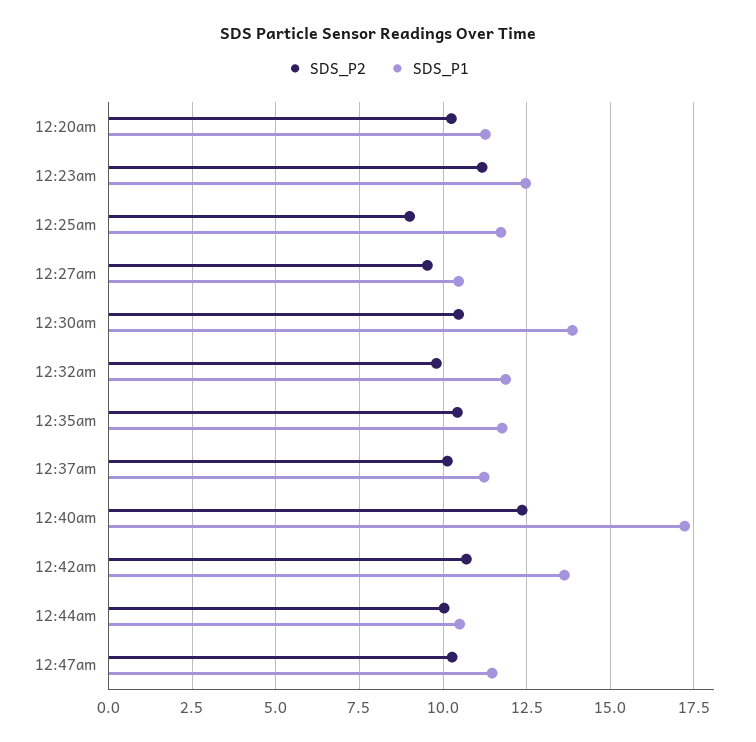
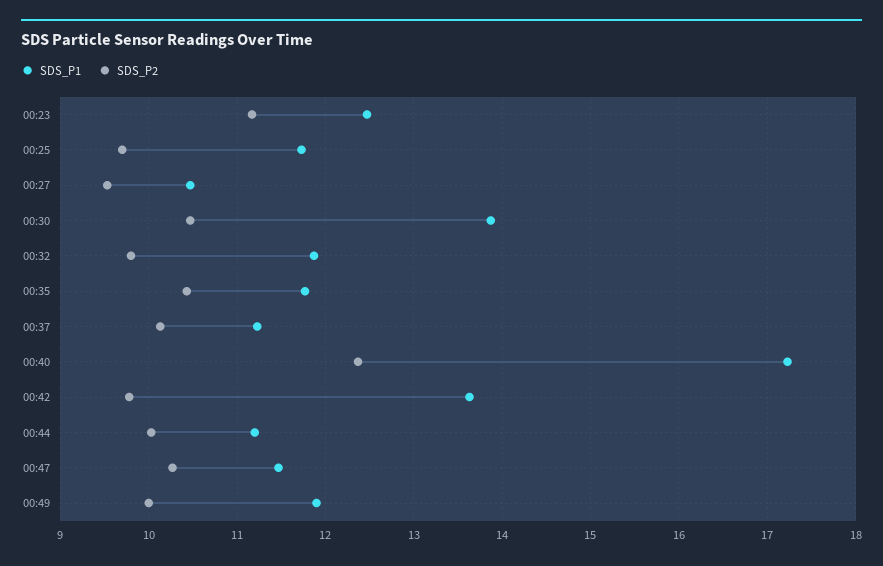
SDS_P2, 12:20am: 10.25 -> none
SDS_P1, 12:20am: 11.25 -> none
SDS_P2, 12:25am: 9 -> 9.7
SDS_P2, 12:42am: 10.75 -> 9.8
SDS_P1, 12:44am: 10.5 -> 11.2
SDS_P1, 00:49: none -> 11.9
SDS_P2, 00:49: none -> 10

